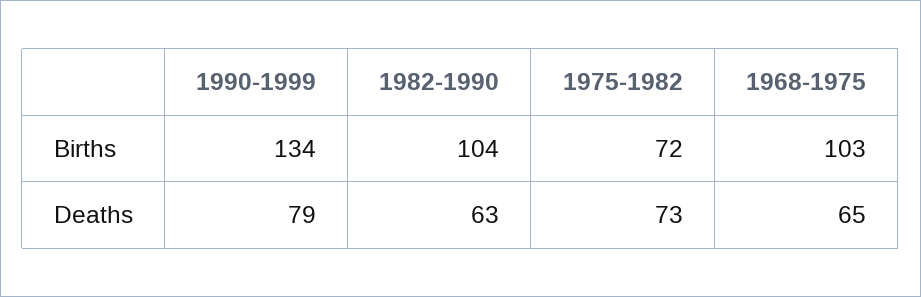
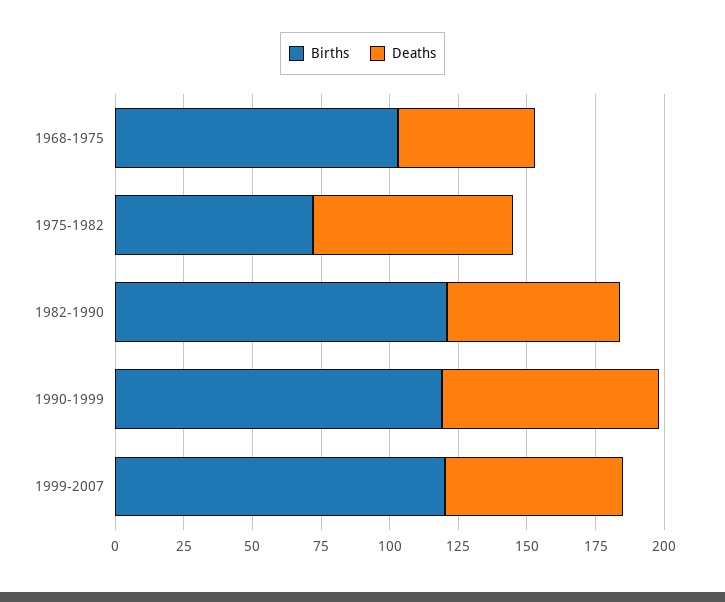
Births, 1990-1999: 134 -> 120
Births, 1982-1990: 104 -> 120
Deaths, 1968-1975: 65 -> 50
Births, 1999-2007: none -> 120
Deaths, 1999-2007: none -> 65

